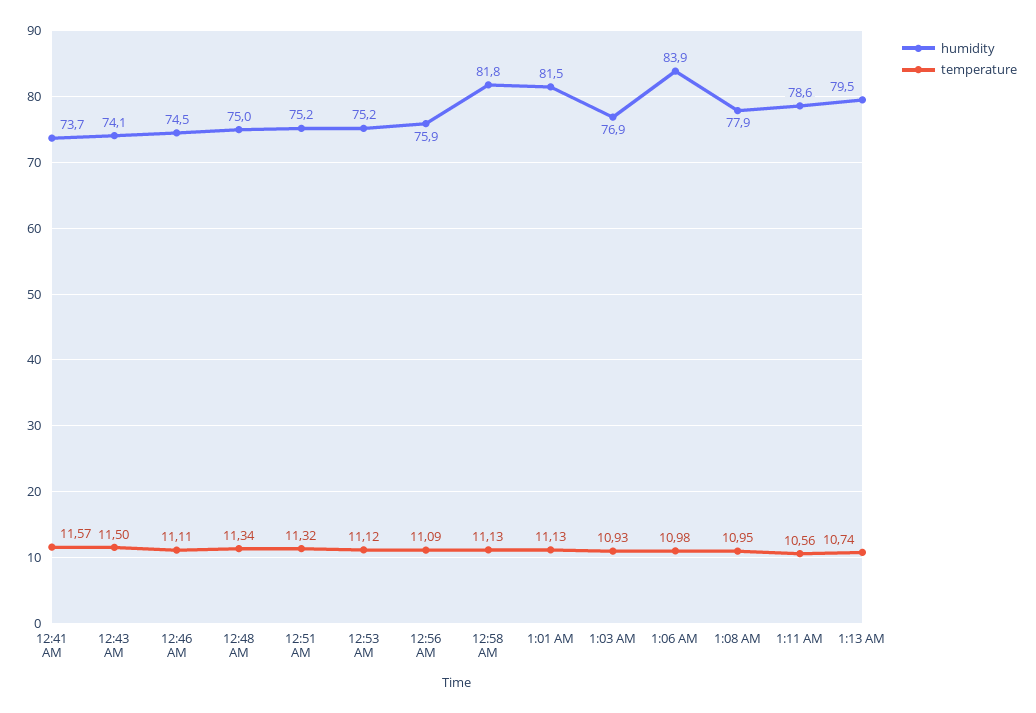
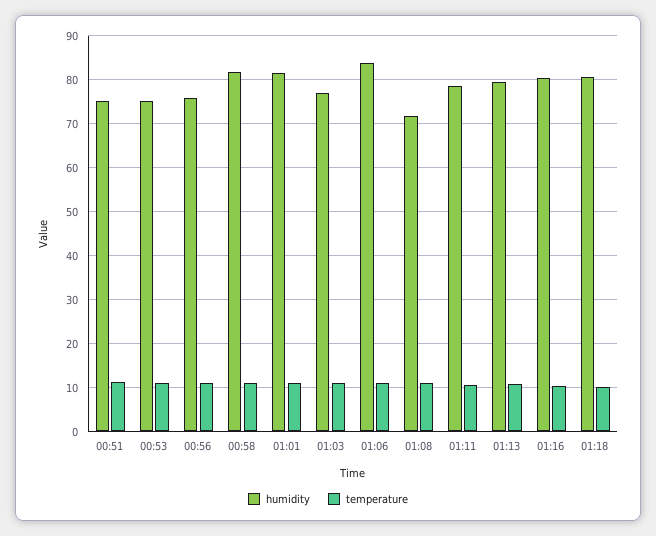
humidity, 12:41 AM: 73.7 -> none
temperature, 12:41 AM: 11.57 -> none
humidity, 12:43 AM: 74.1 -> none
temperature, 12:43 AM: 11.5 -> none
humidity, 12:46 AM: 74.5 -> none
temperature, 12:46 AM: 11.11 -> none
humidity, 12:48 AM: 75 -> none
temperature, 12:48 AM: 11.34 -> none
humidity, 1:08 AM: 77.9 -> 72
humidity, 01:16: none -> 80
temperature, 01:16: none -> 10
humidity, 01:18: none -> 80
temperature, 01:18: none -> 10

